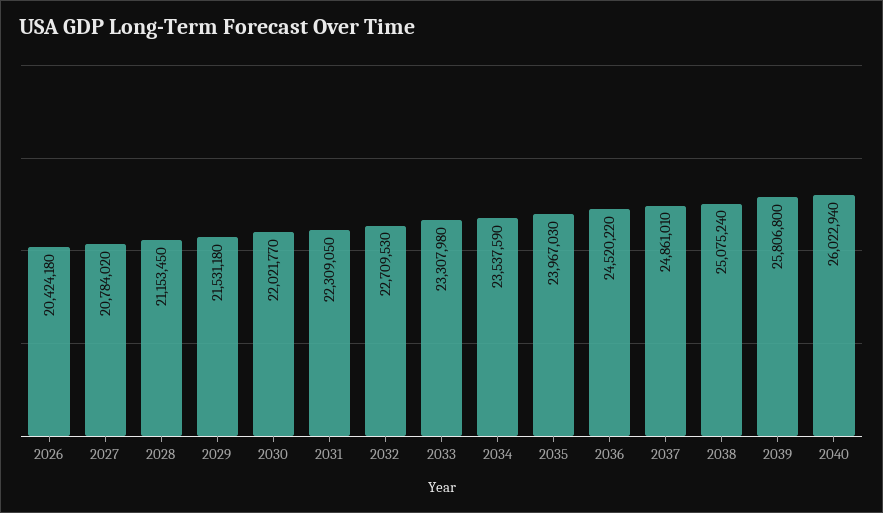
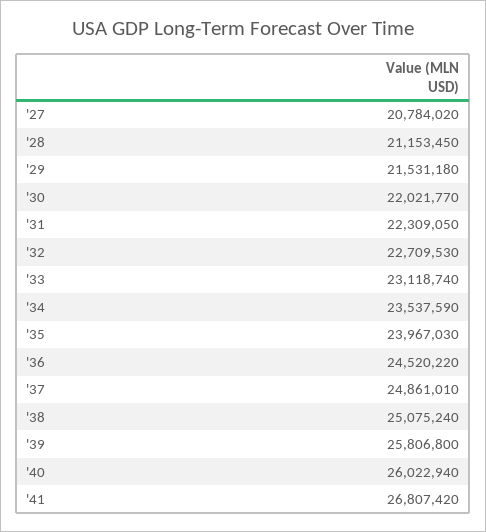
2026: 20424180 -> none
2033: 23307980 -> 23118740
'41: none -> 26807420

